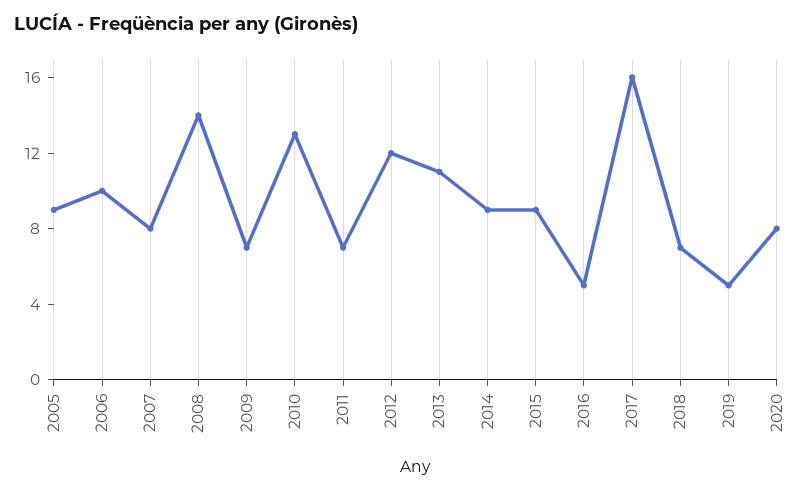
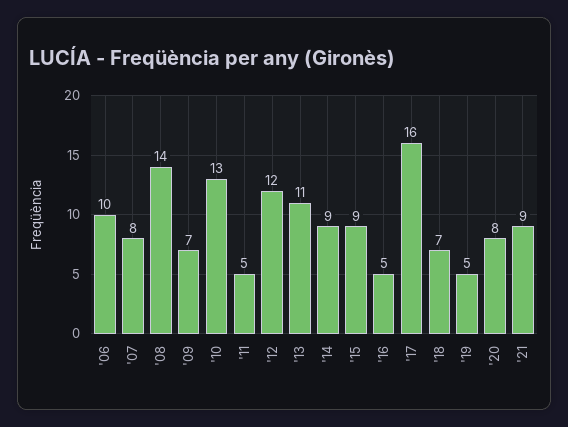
2005: 9 -> none
2011: 7 -> 5
'21: none -> 9

